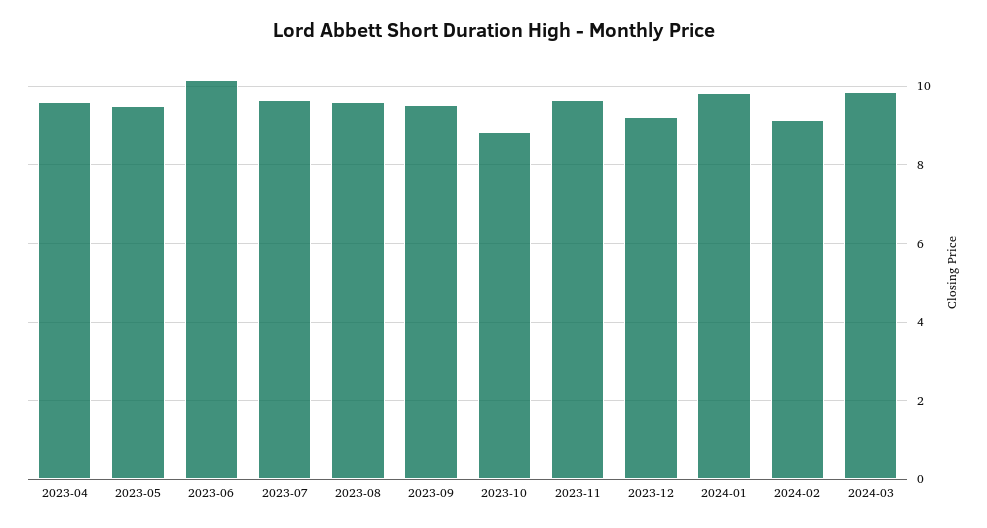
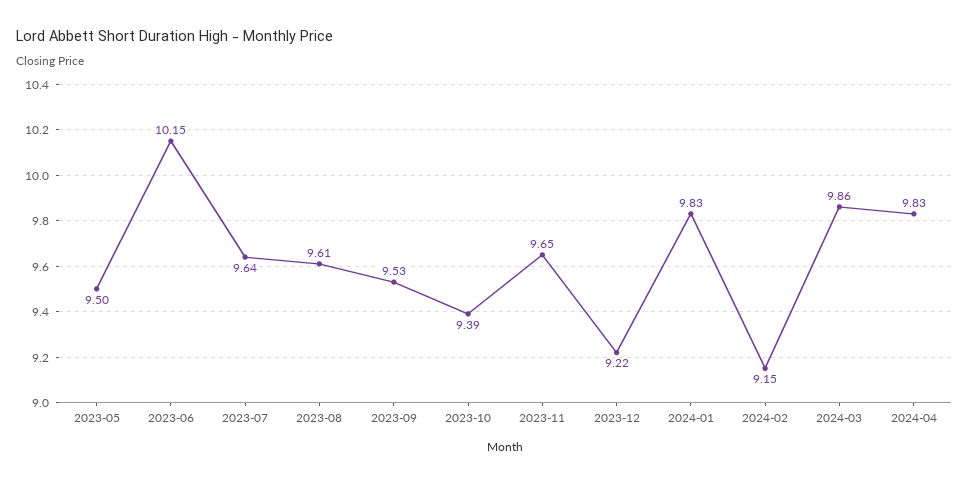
2023-04: 9.6 -> none
2023-10: 8.8 -> 9.39
2024-04: none -> 9.83

